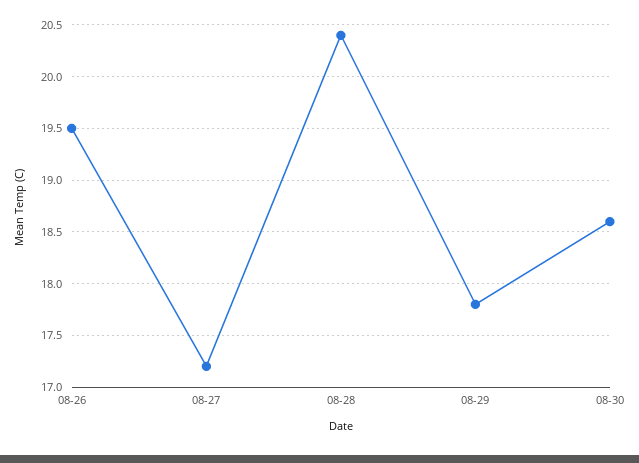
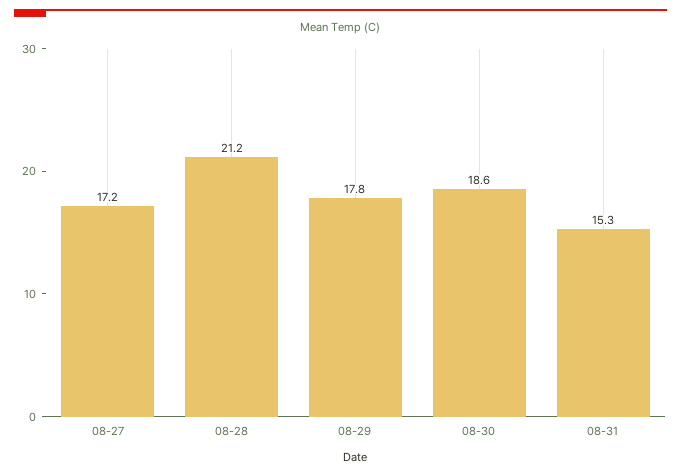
08-26: 19.5 -> none
08-28: 20.4 -> 21.2
08-31: none -> 15.3

